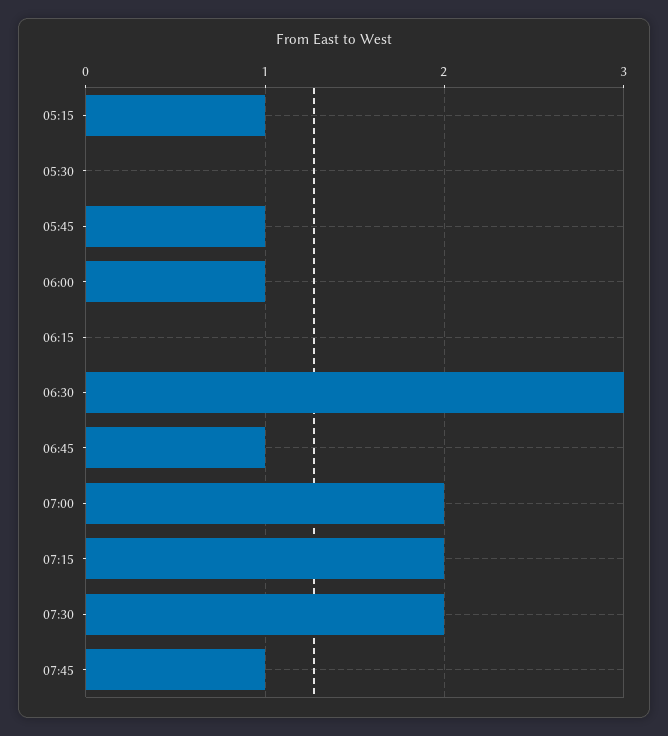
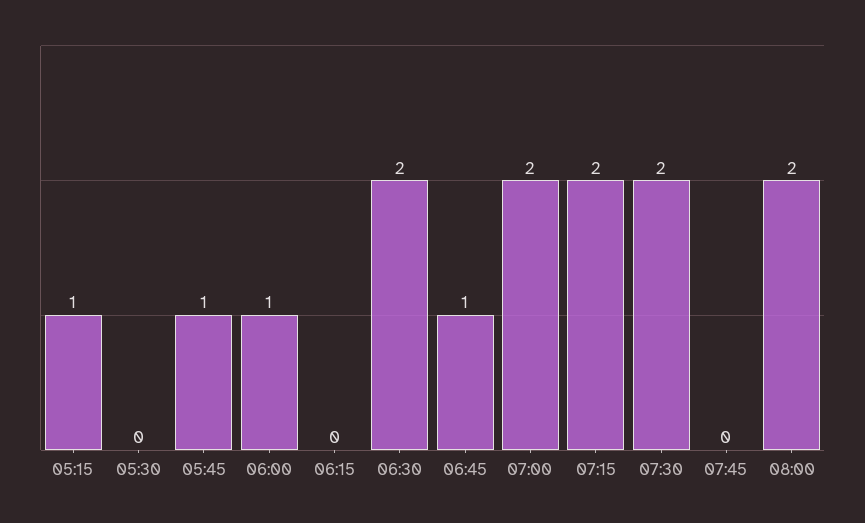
06:30: 3 -> 2
07:45: 1 -> 0
08:00: none -> 2

